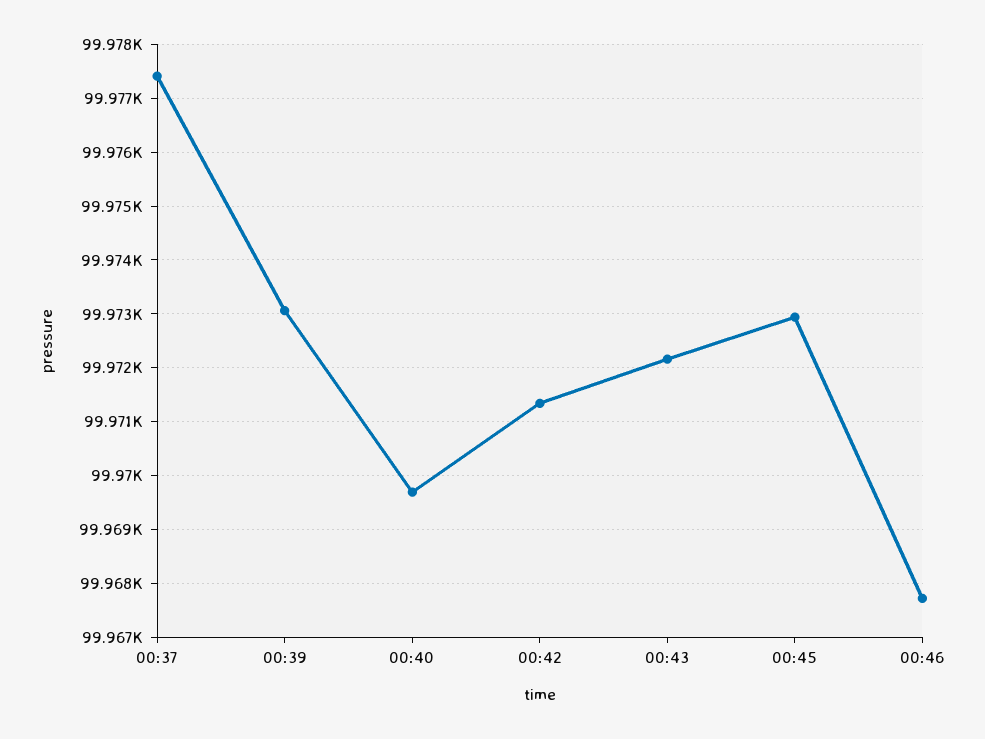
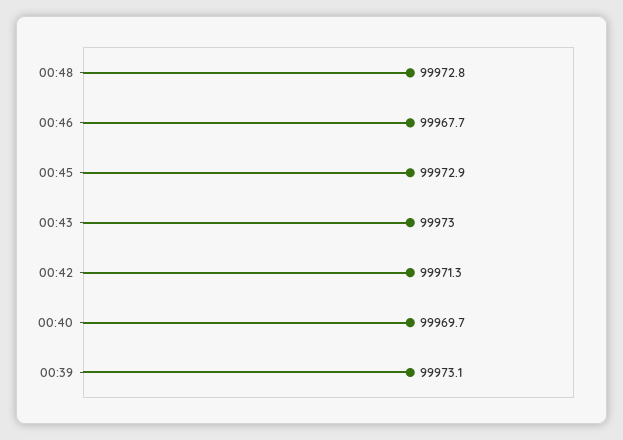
00:37: 99977.4 -> none
00:43: 99972.2 -> 99973
00:48: none -> 99972.8

